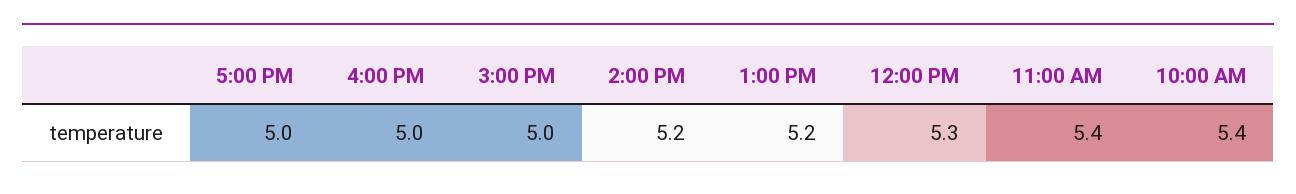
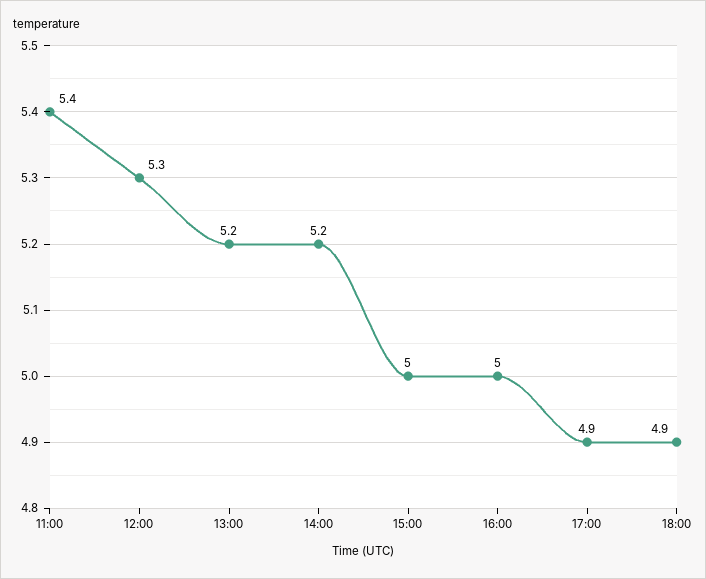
5:00 PM: 5 -> 4.9
10:00 AM: 5.4 -> none
18:00: none -> 4.9

